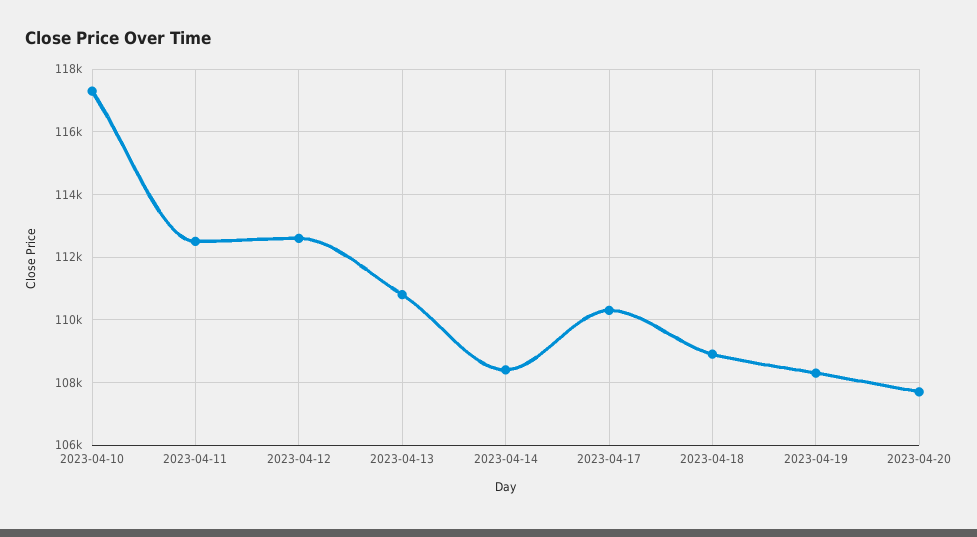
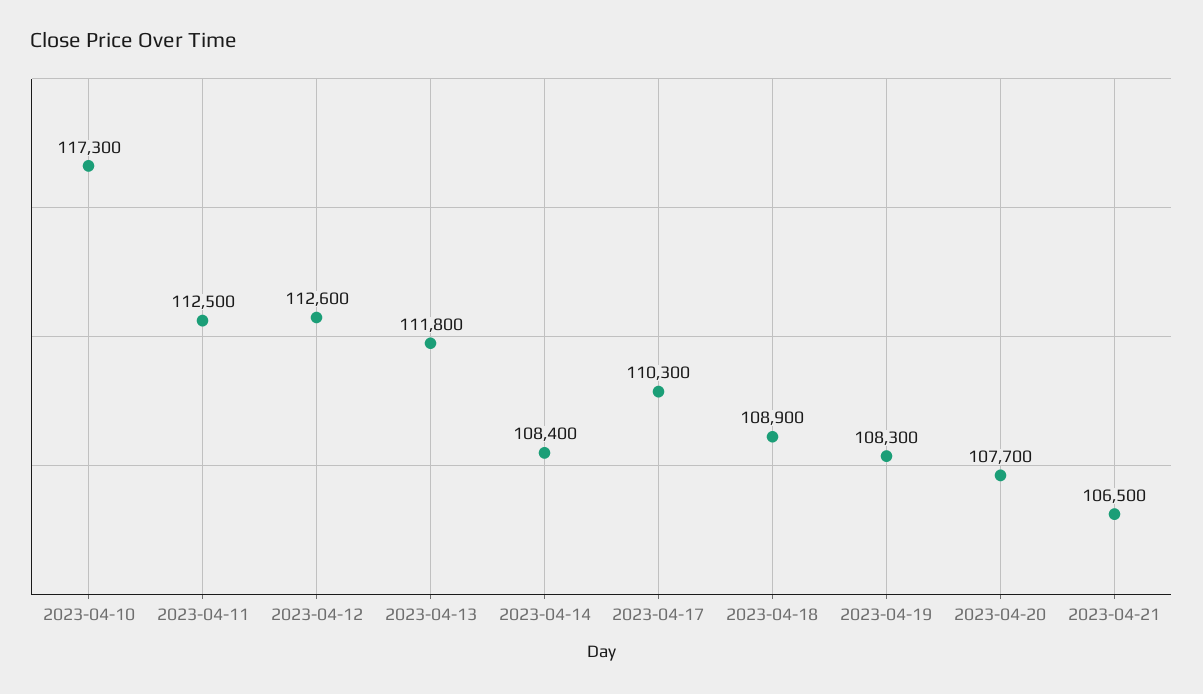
2023-04-13: 110800 -> 111800
2023-04-21: none -> 106500

